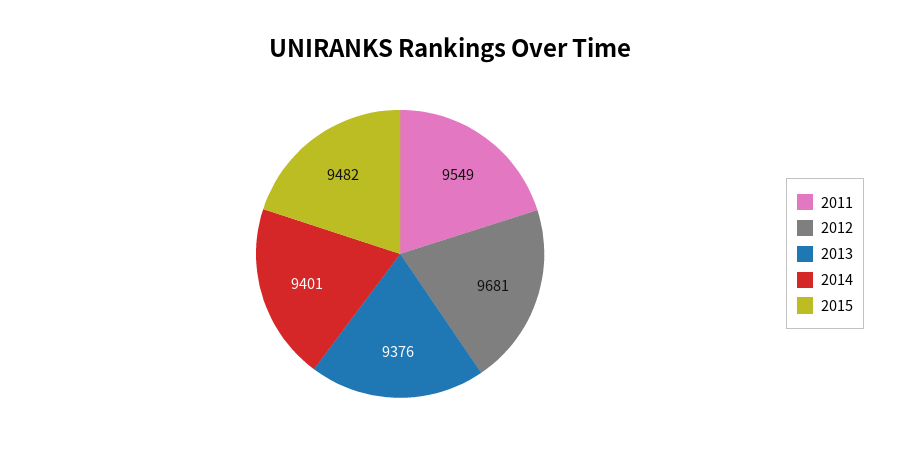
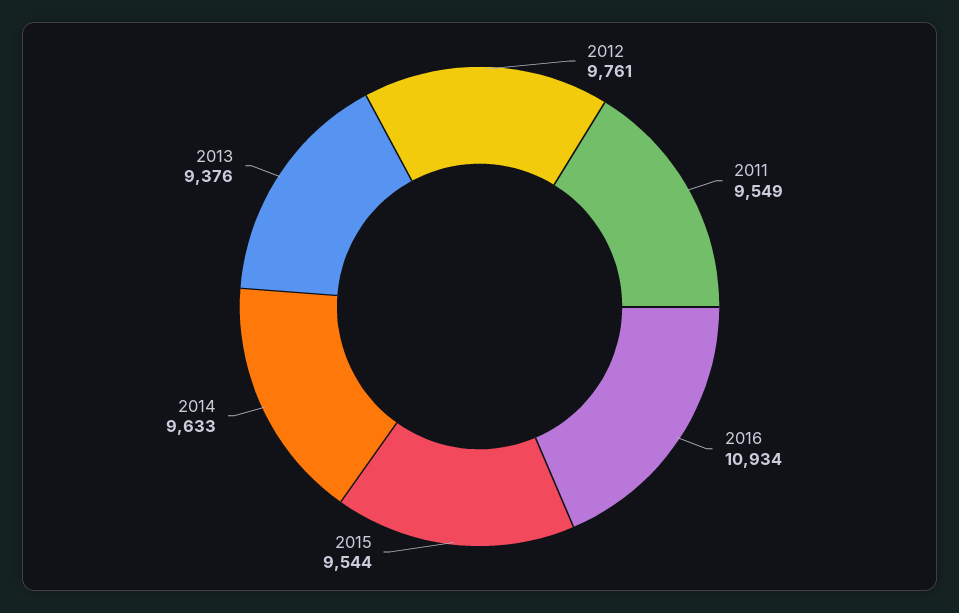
2012: 9681 -> 9761
2014: 9401 -> 9633
2015: 9482 -> 9544
2016: none -> 10934

